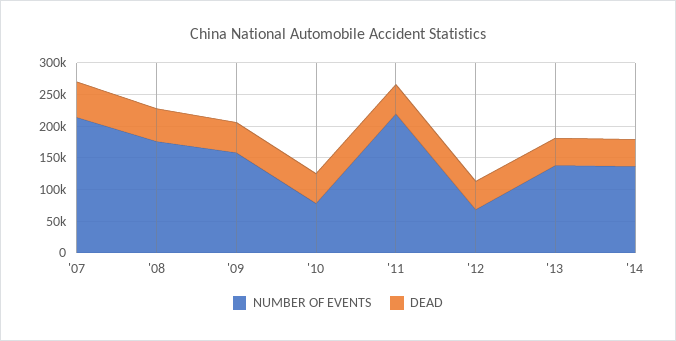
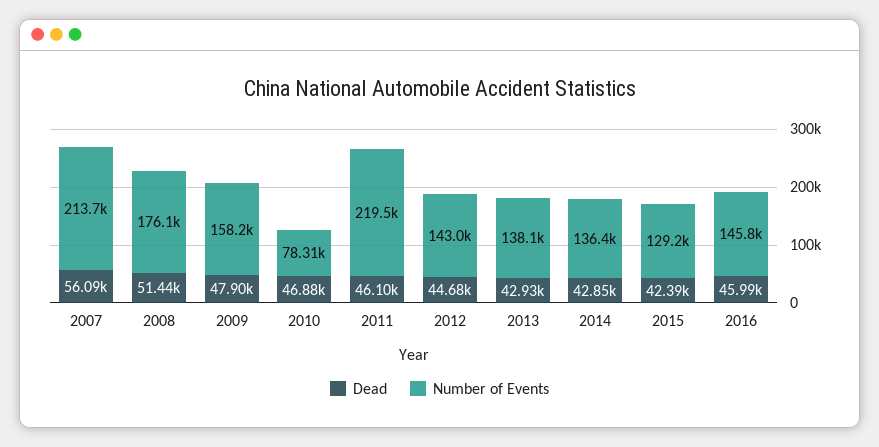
NUMBER OF EVENTS, '12: 75000 -> 143000
DEAD, 2015: none -> 42390
NUMBER OF EVENTS, 2015: none -> 129200
DEAD, 2016: none -> 45990
NUMBER OF EVENTS, 2016: none -> 145800

